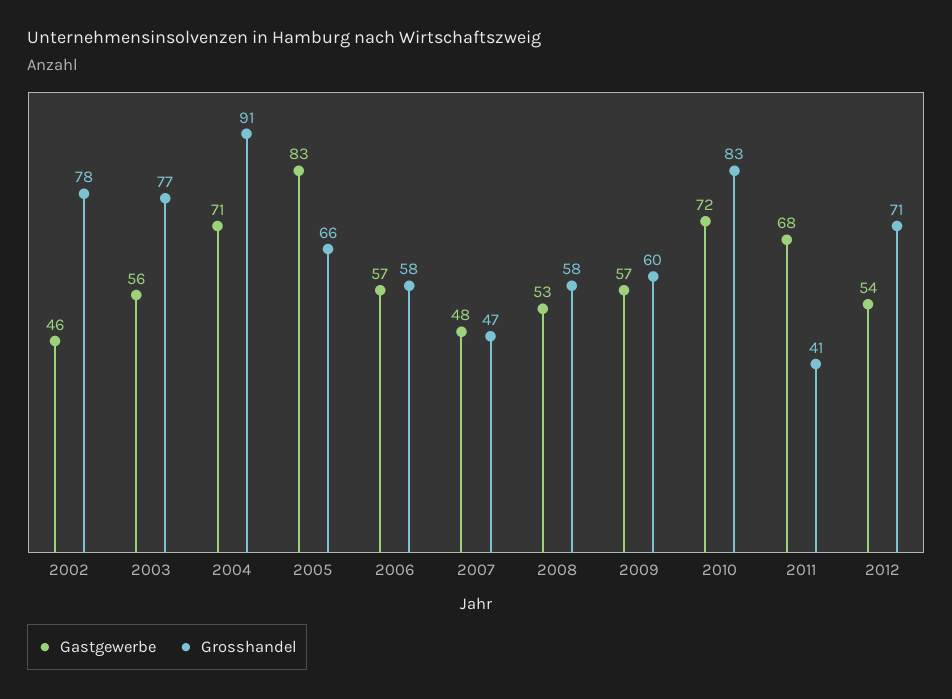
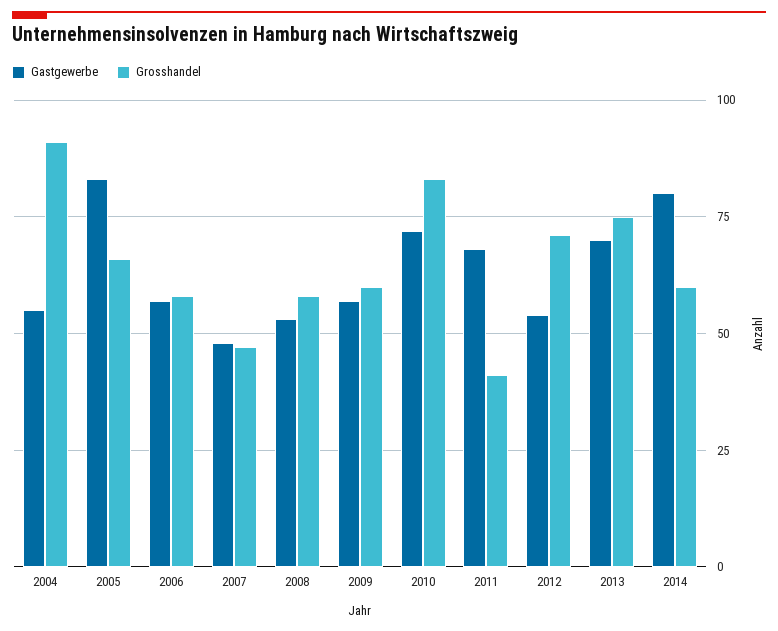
Gastgewerbe, 2002: 46 -> none
Grosshandel, 2002: 78 -> none
Gastgewerbe, 2003: 56 -> none
Grosshandel, 2003: 77 -> none
Gastgewerbe, 2004: 71 -> 55
Gastgewerbe, 2013: none -> 70
Grosshandel, 2013: none -> 75
Gastgewerbe, 2014: none -> 80
Grosshandel, 2014: none -> 60

